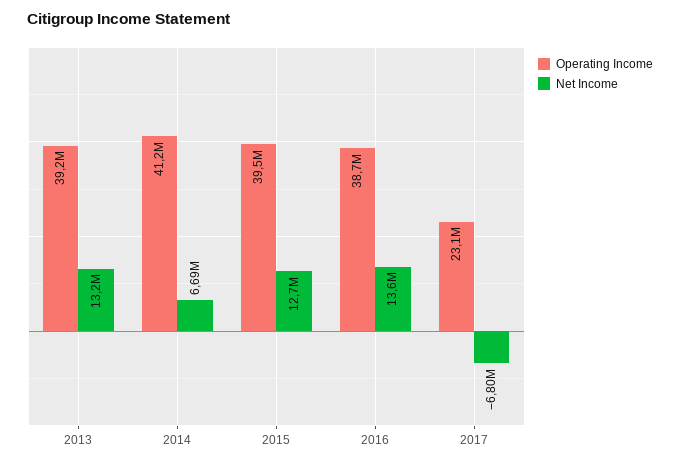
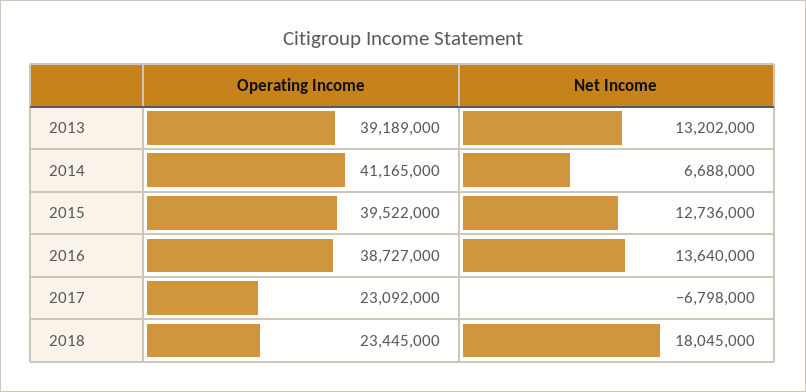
Operating Income, 2018: none -> 23445000
Net Income, 2018: none -> 18045000

